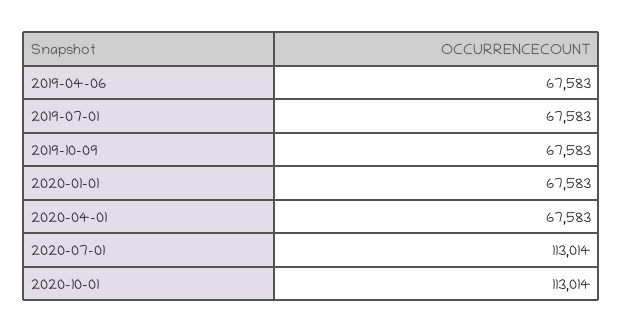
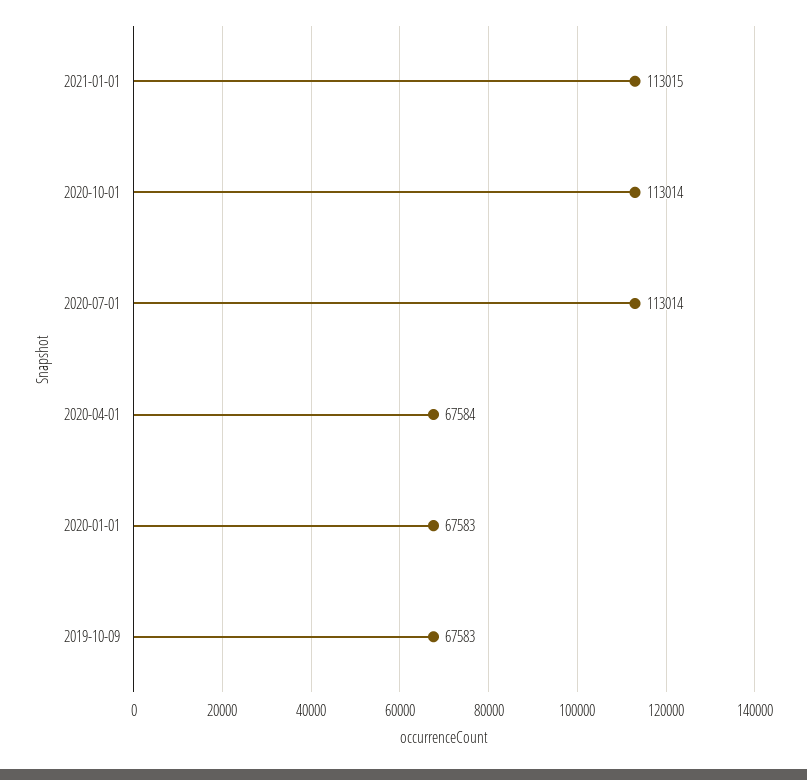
2019-04-06: 67583 -> none
2019-07-01: 67583 -> none
2020-04-01: 67583 -> 67584
2021-01-01: none -> 113015

